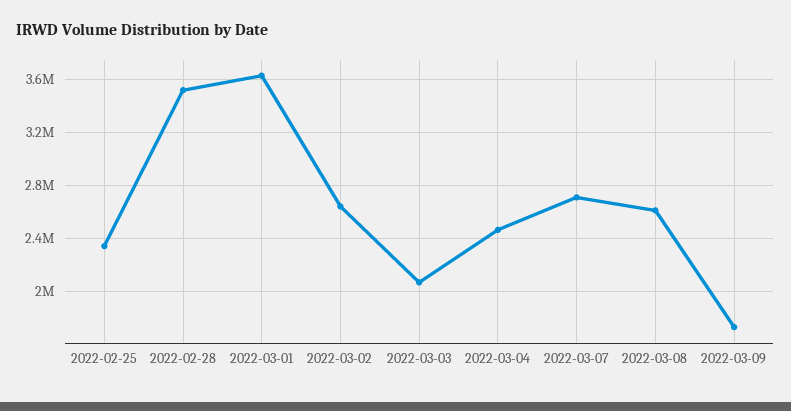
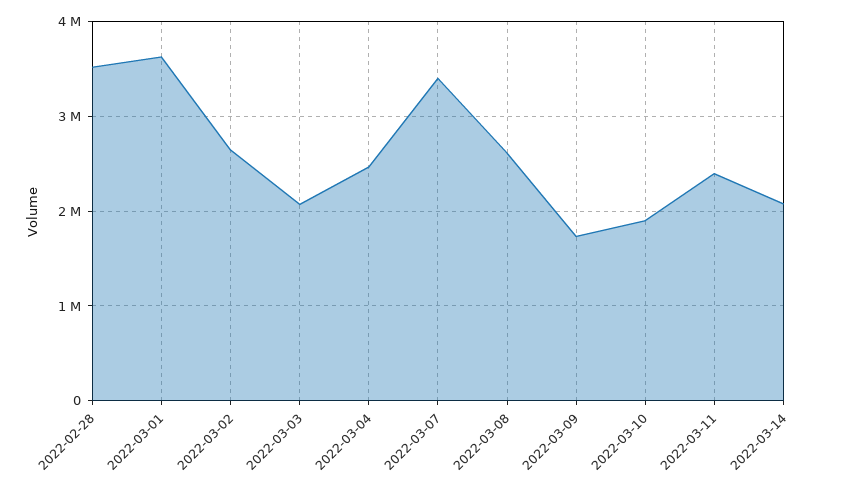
2022-02-25: 2350000 -> none
2022-03-07: 2700000 -> 3400000
2022-03-10: none -> 1900000
2022-03-11: none -> 2400000
2022-03-14: none -> 2100000

